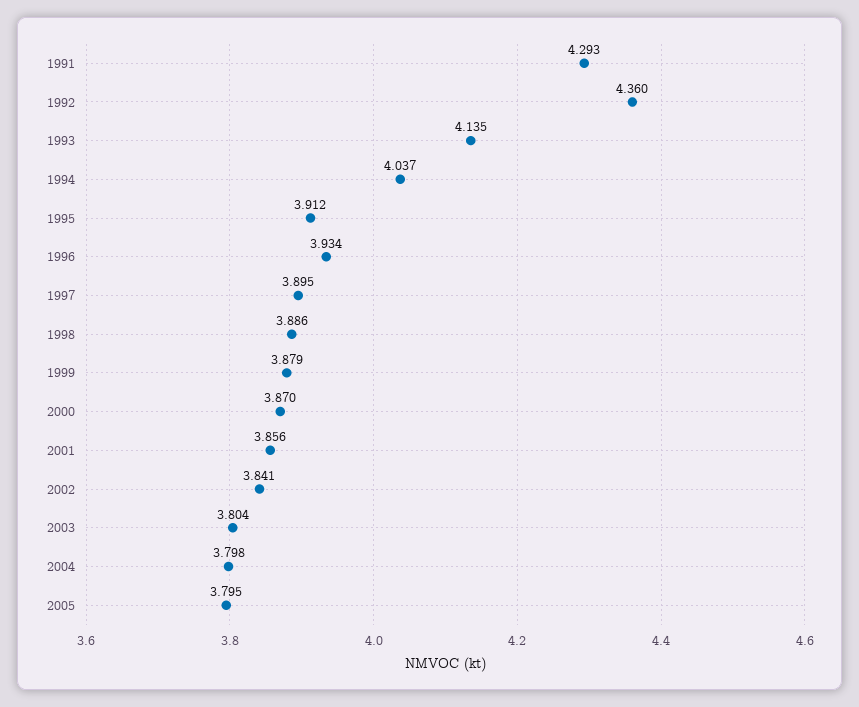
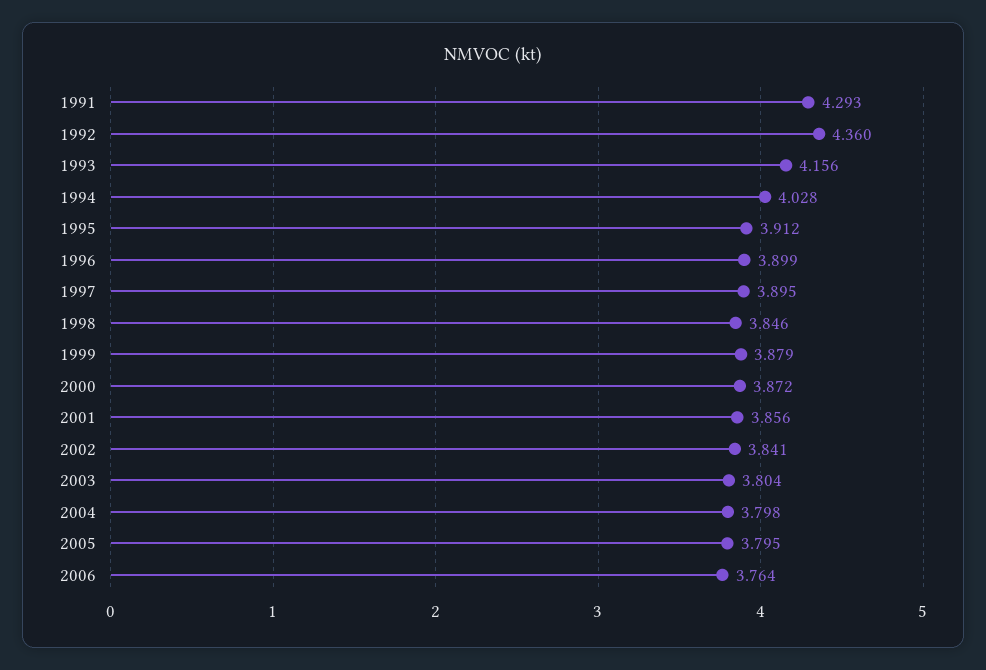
1993: 4.135 -> 4.156
1994: 4.037 -> 4.028
1996: 3.934 -> 3.899
1998: 3.886 -> 3.846
2000: 3.87 -> 3.872
2006: none -> 3.764

